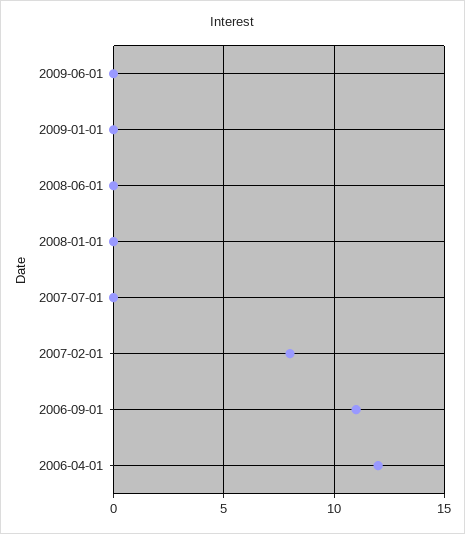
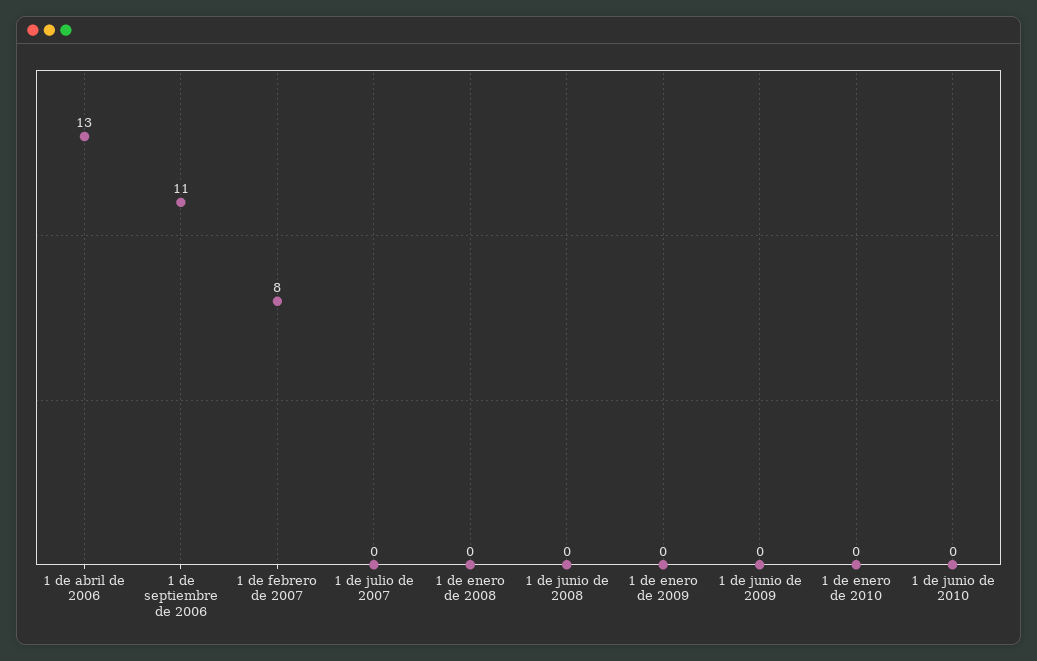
2006-04-01: 12 -> 13
1 de enero de 2010: none -> 0
1 de junio de 2010: none -> 0

